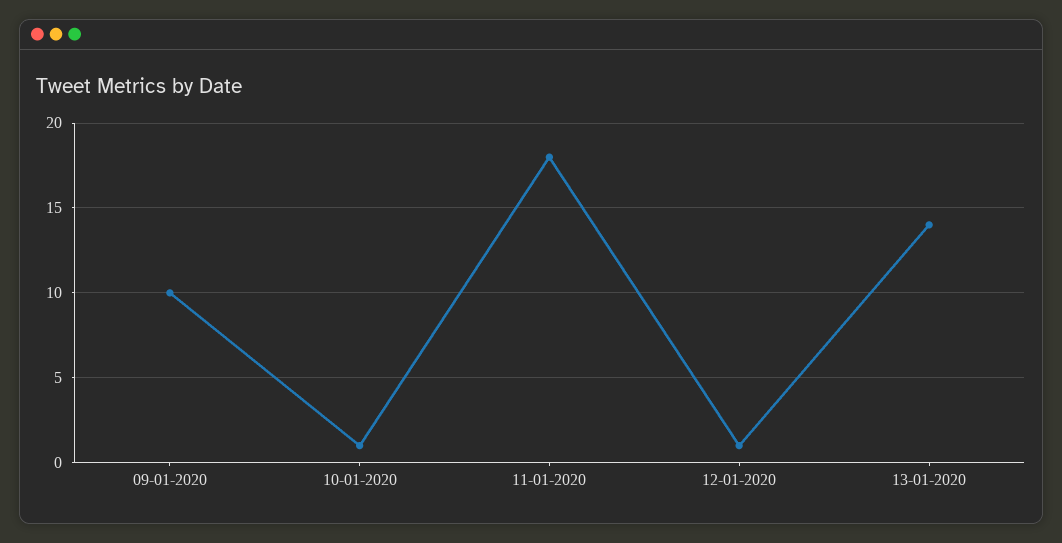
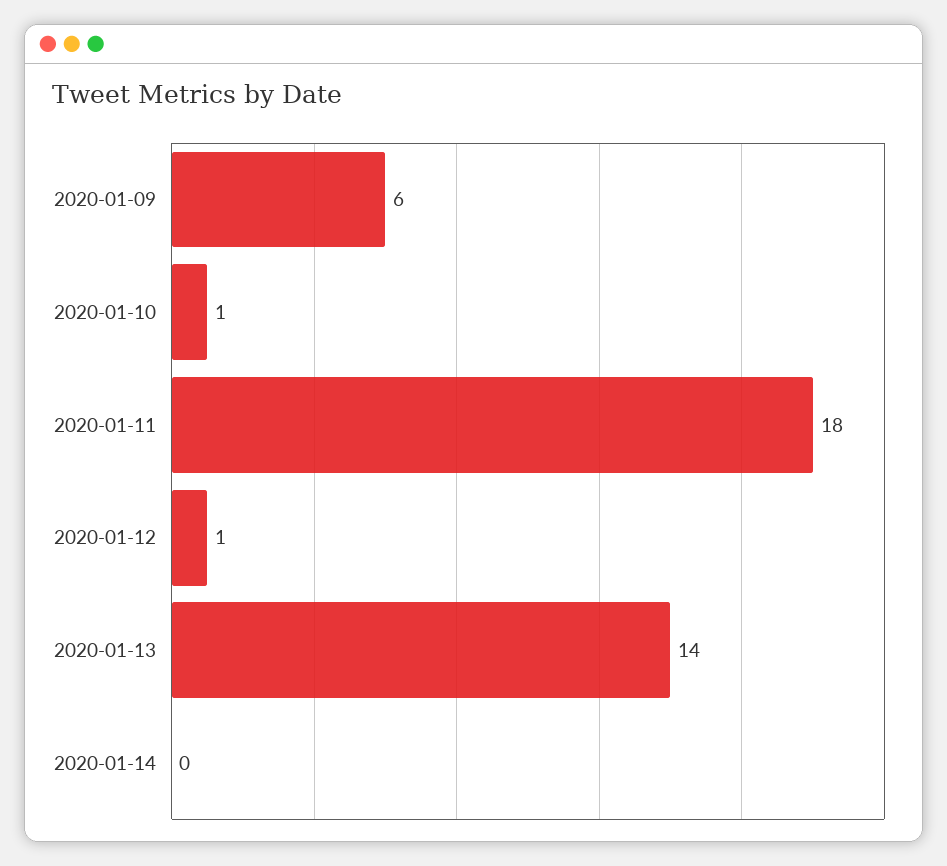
09-01-2020: 10 -> 6
2020-01-14: none -> 0

